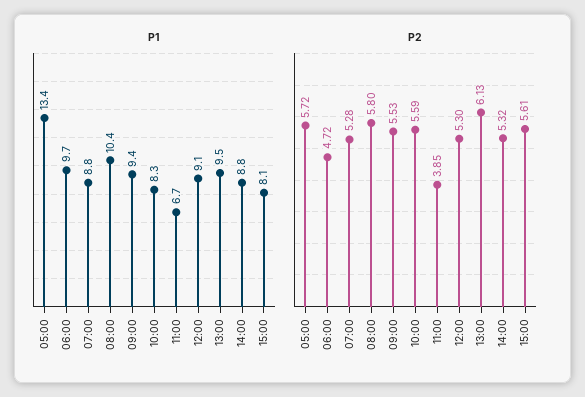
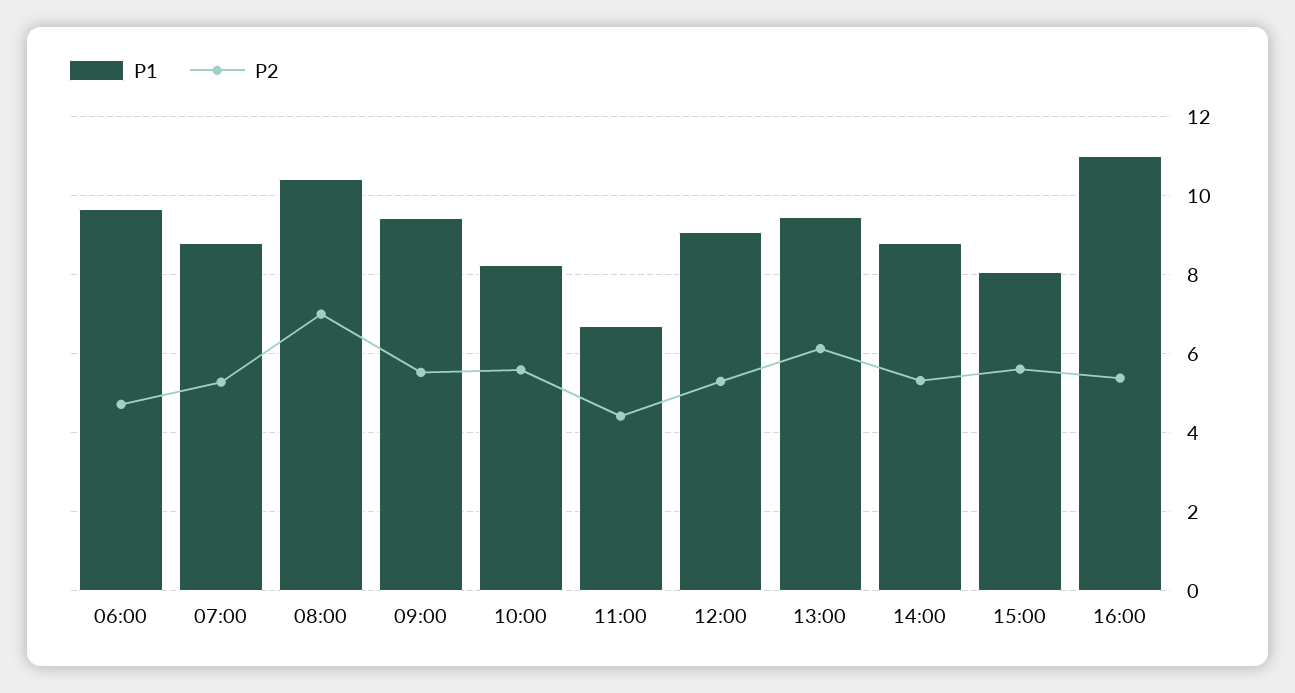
P1, 05:00: 13.4 -> none
P2, 05:00: 5.72 -> none
P2, 08:00: 5.8 -> 7
P2, 11:00: 3.85 -> 4.4
P1, 16:00: none -> 11
P2, 16:00: none -> 5.4

